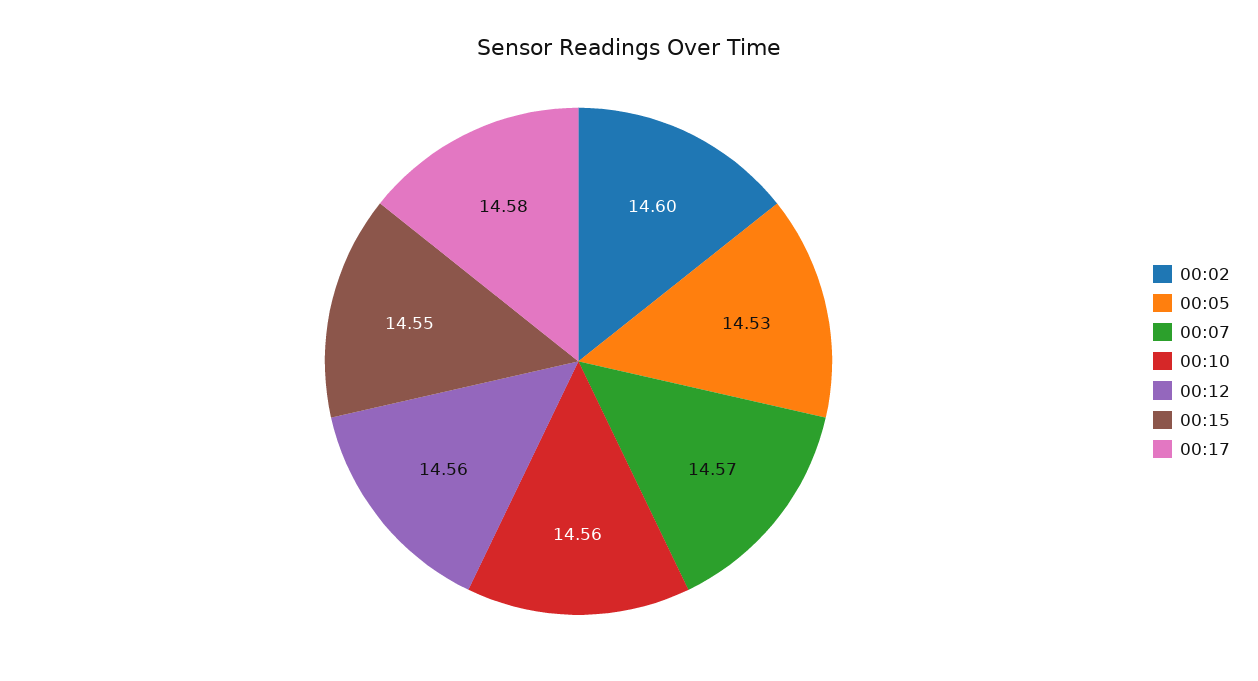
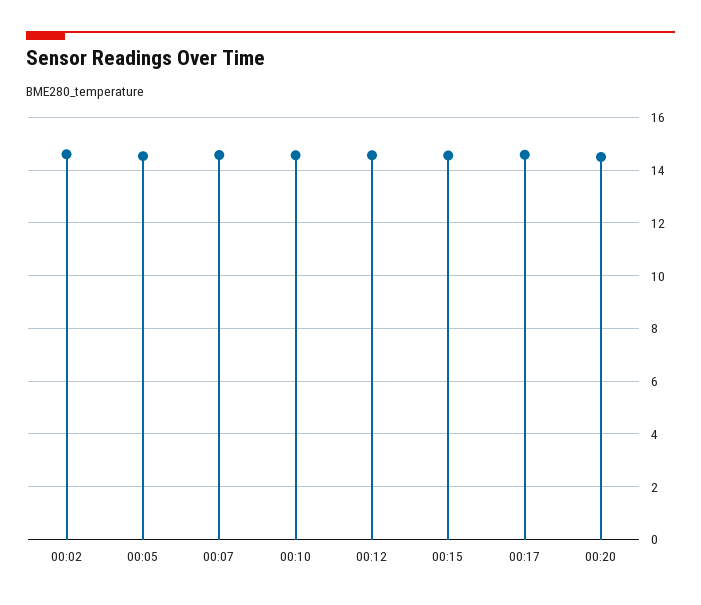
00:20: none -> 14.5

